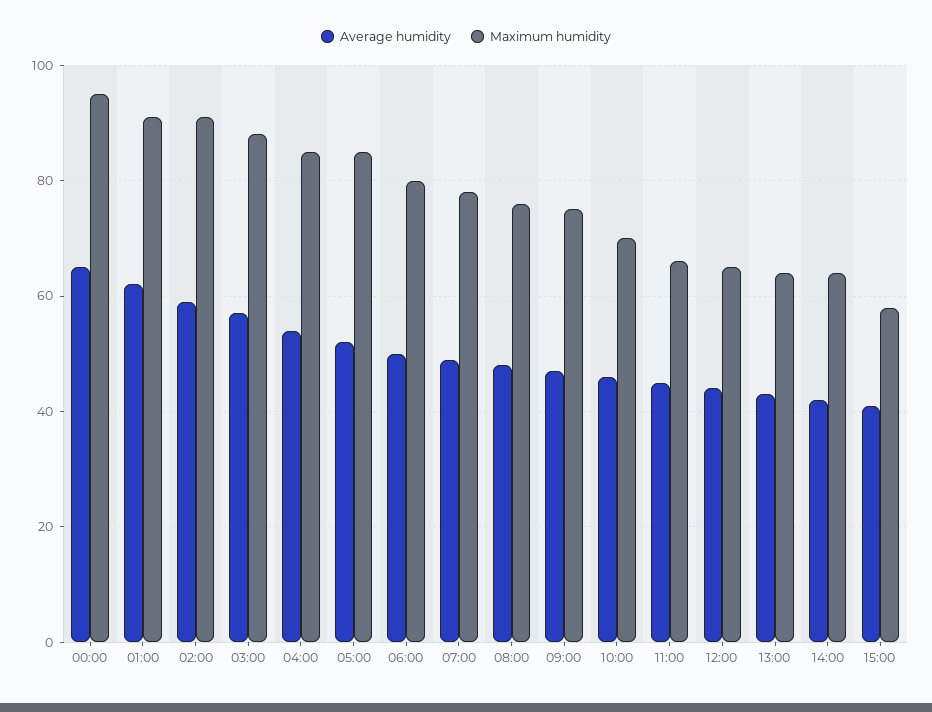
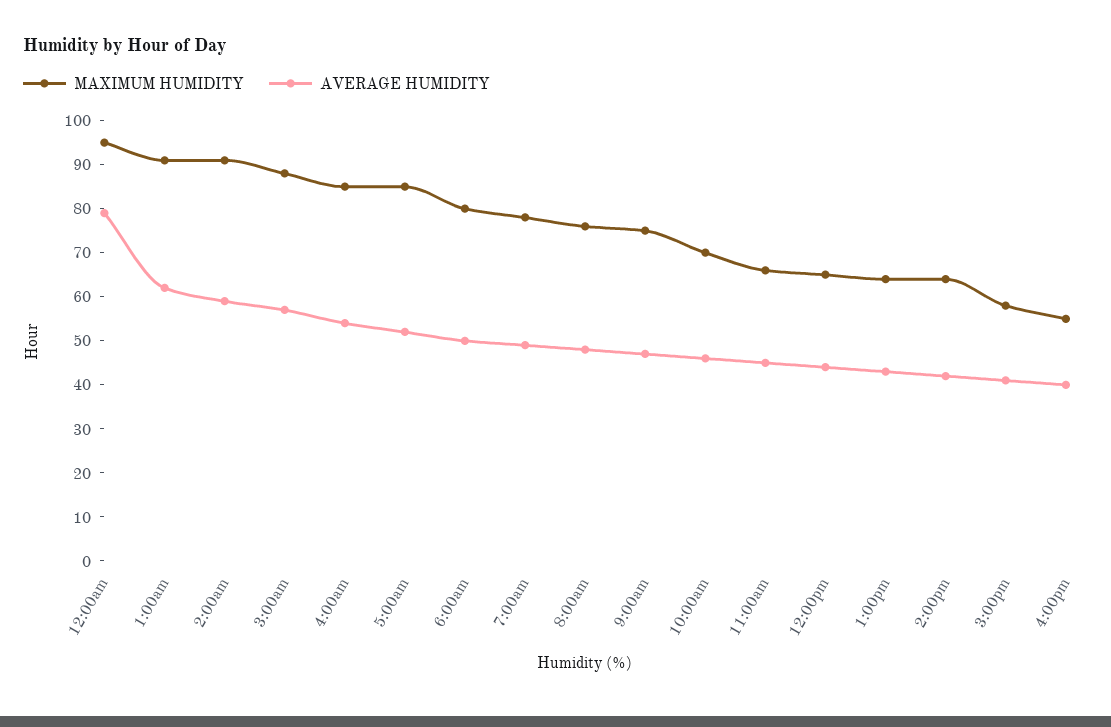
Average humidity, 00:00: 65 -> 80
Maximum humidity, 4:00pm: none -> 55
Average humidity, 4:00pm: none -> 40

